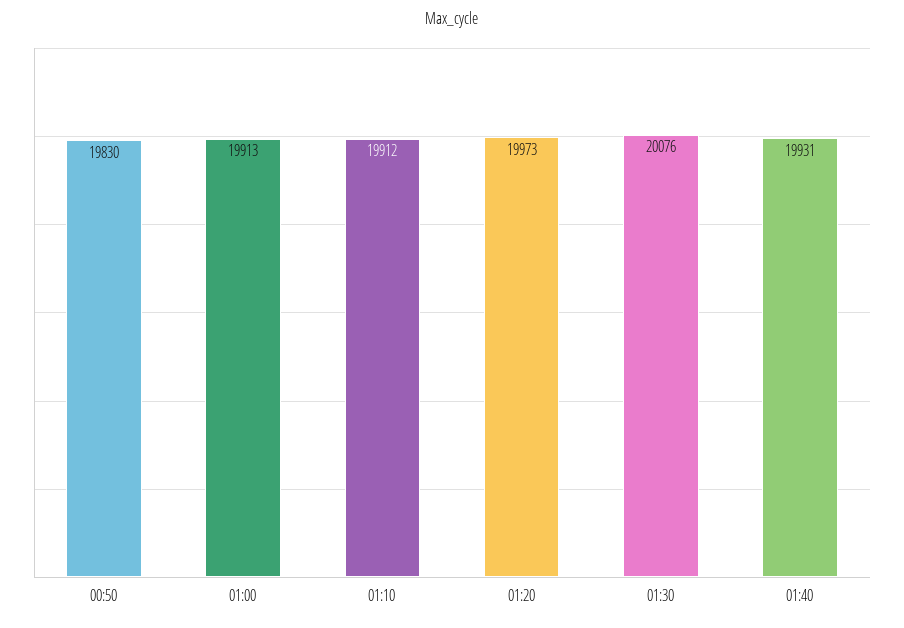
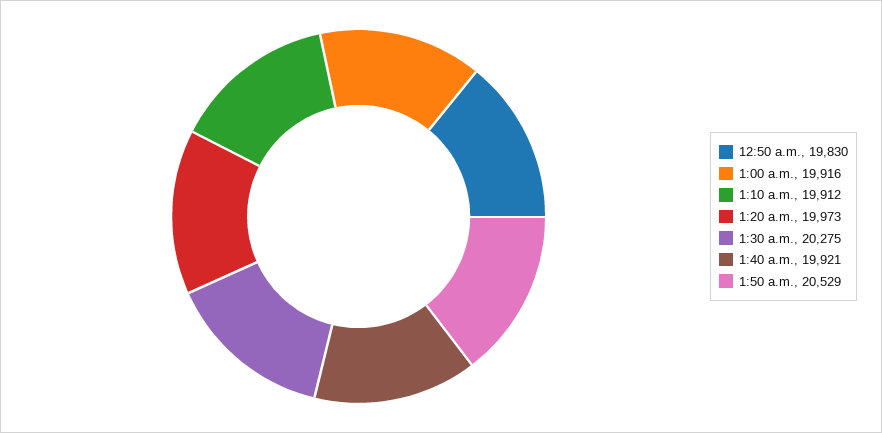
01:00: 19913 -> 19916
01:30: 20076 -> 20275
01:40: 19931 -> 19921
1:50 a.m.: none -> 20529

